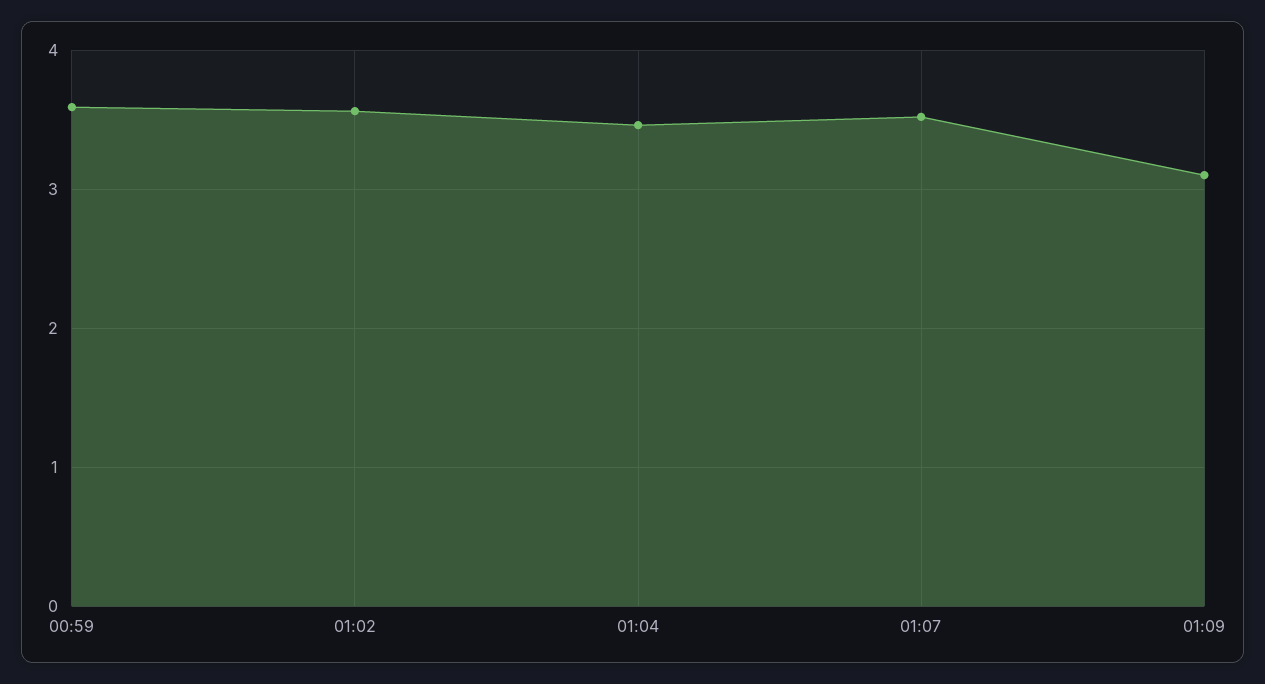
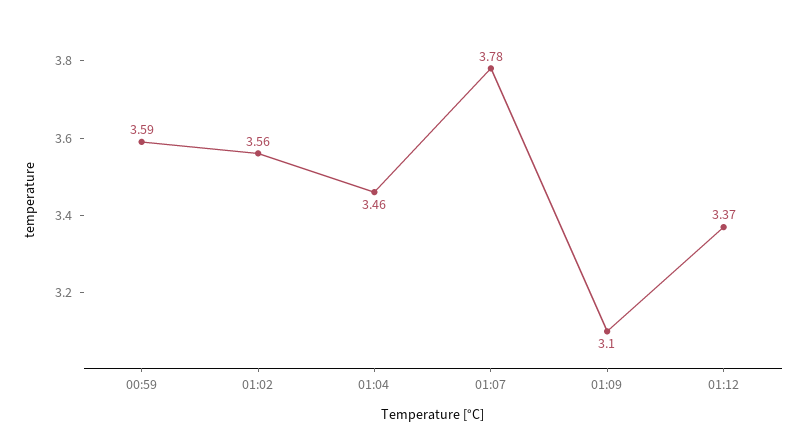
01:07: 3.5 -> 3.78
01:12: none -> 3.37

